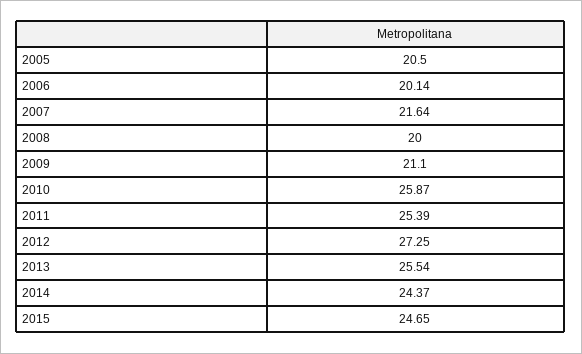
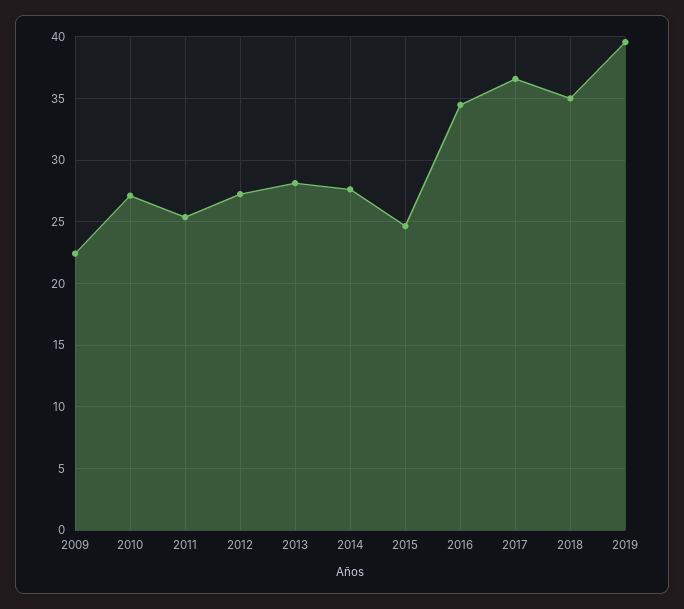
2005: 20.5 -> none
2006: 20.14 -> none
2007: 21.64 -> none
2008: 20 -> none
2009: 21.1 -> 22.5
2010: 25.87 -> 27
2013: 25.54 -> 28
2014: 24.37 -> 27.5
2016: none -> 34.5
2017: none -> 36.5
2018: none -> 35
2019: none -> 39.5

